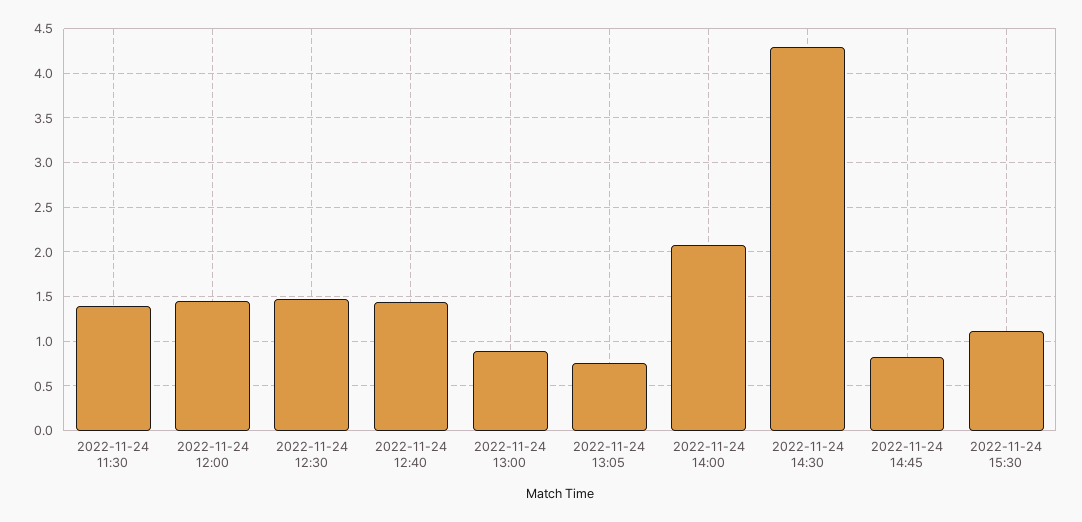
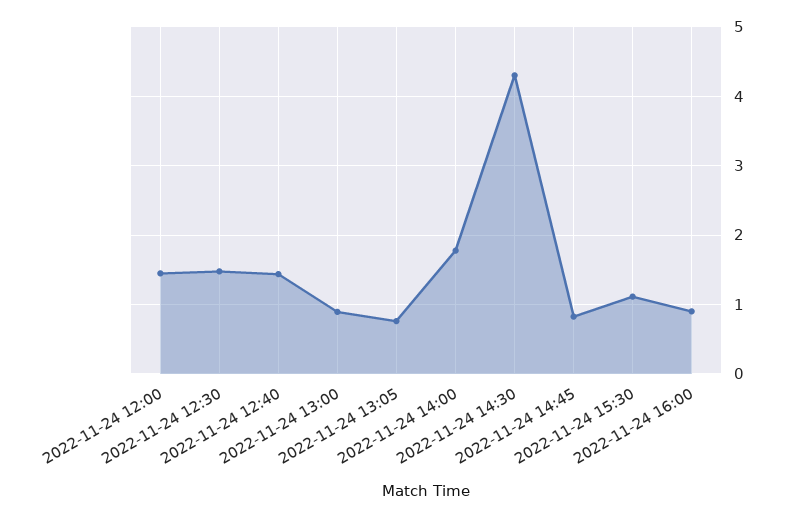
2022-11-24 11:30: 1.4 -> none
2022-11-24 14:00: 2.1 -> 1.8
2022-11-24 16:00: none -> 0.9

